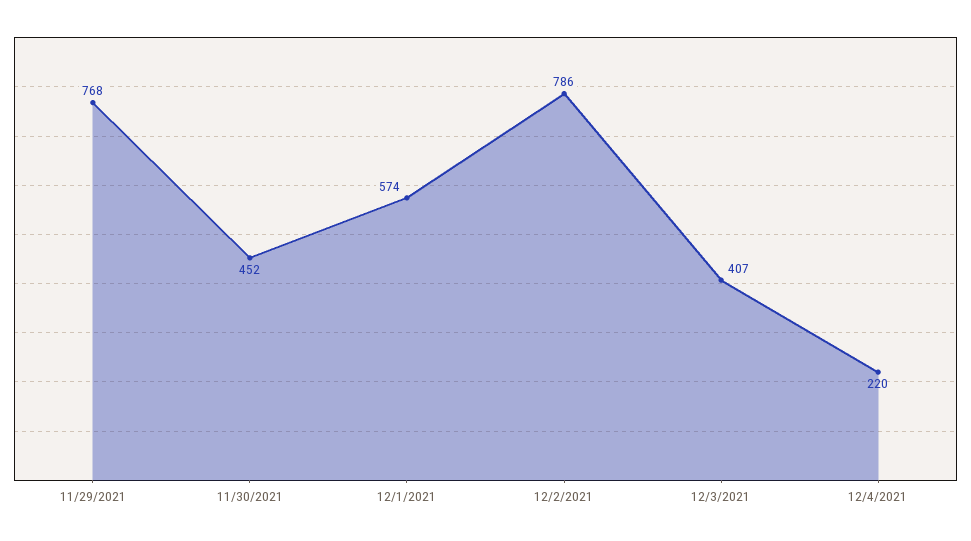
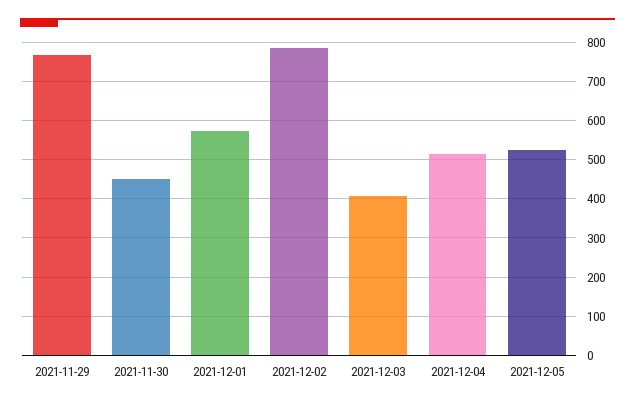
12/4/2021: 220 -> 520
2021-12-05: none -> 520

